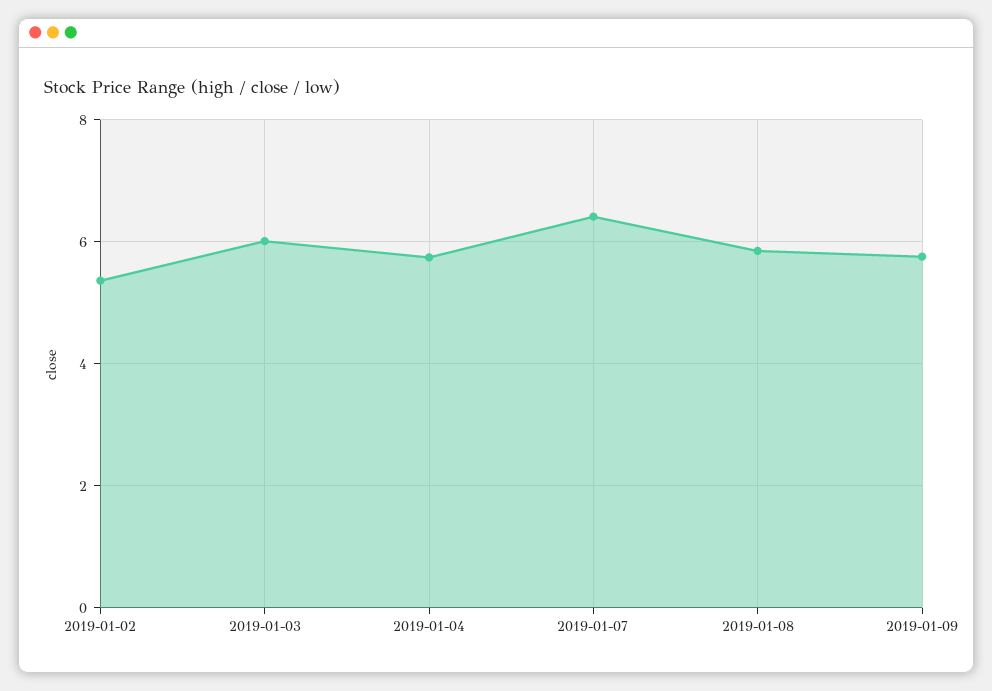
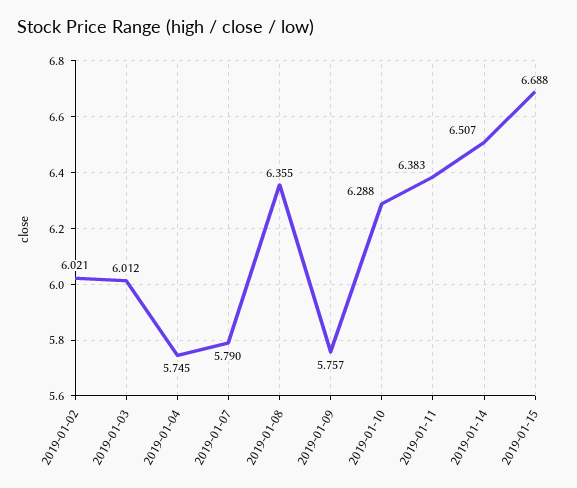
2019-01-02: 5.4 -> 6.021
2019-01-07: 6.4 -> 5.79
2019-01-08: 5.8 -> 6.355
2019-01-10: none -> 6.288
2019-01-11: none -> 6.383
2019-01-14: none -> 6.507
2019-01-15: none -> 6.688

